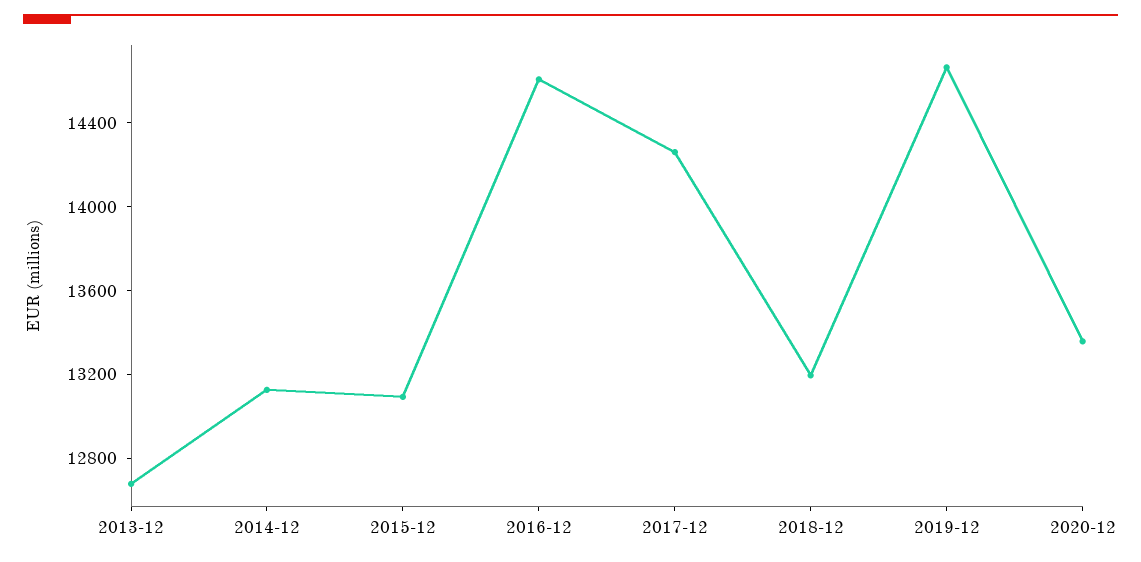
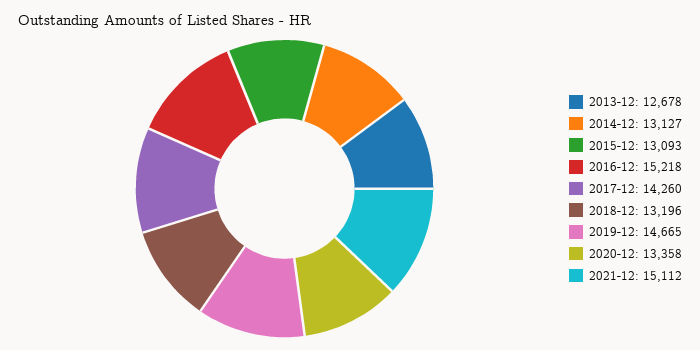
2016-12: 14600 -> 15218
2021-12: none -> 15112

